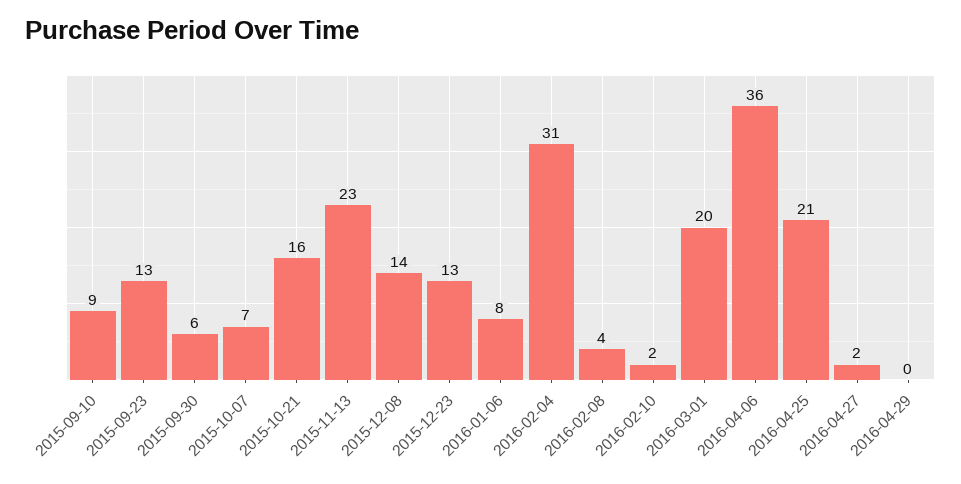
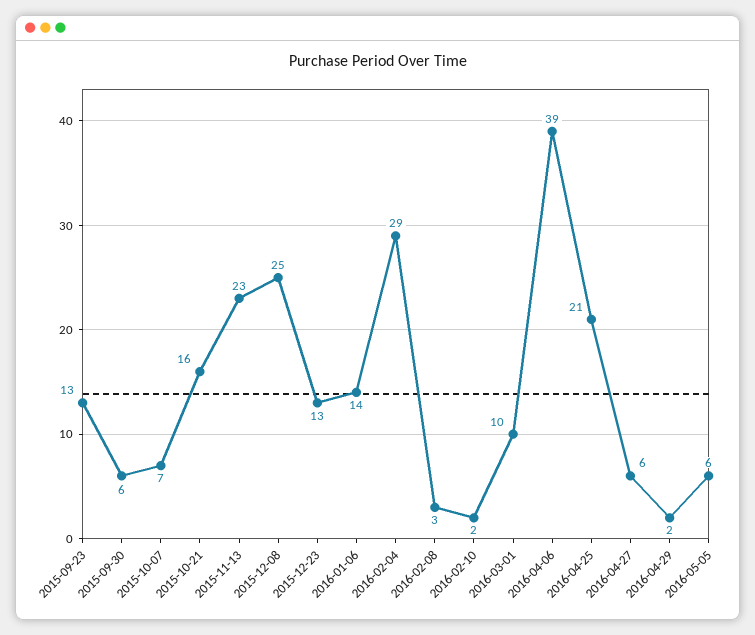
2015-09-10: 9 -> none
2015-12-08: 14 -> 25
2016-01-06: 8 -> 14
2016-02-04: 31 -> 29
2016-02-08: 4 -> 3
2016-03-01: 20 -> 10
2016-04-06: 36 -> 39
2016-04-27: 2 -> 6
2016-04-29: 0 -> 2
2016-05-05: none -> 6

